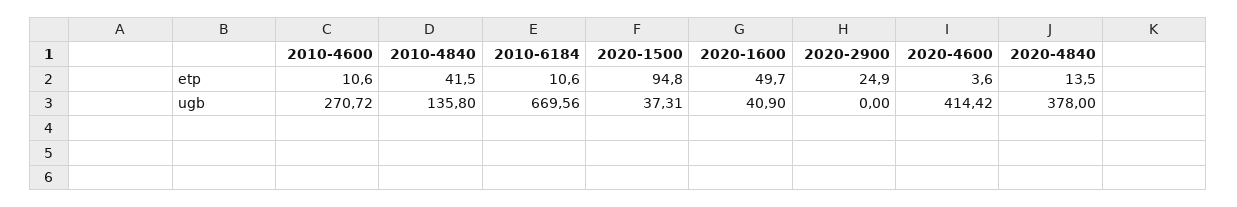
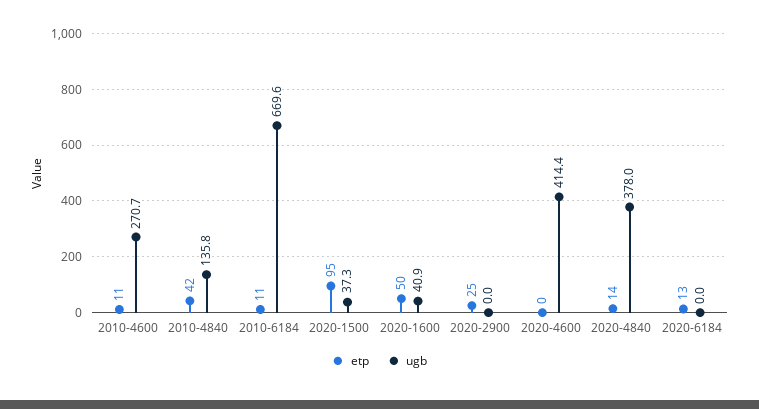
etp, 2020-4600: 3.6 -> 0
etp, 2020-6184: none -> 13
ugb, 2020-6184: none -> 0

